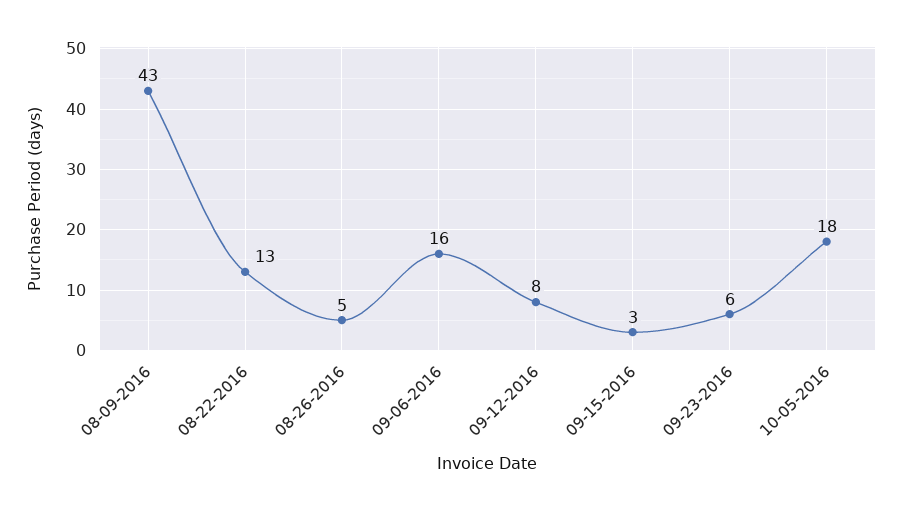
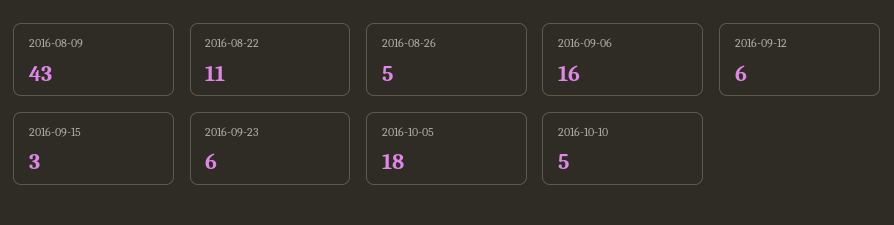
08-22-2016: 13 -> 11
09-12-2016: 8 -> 6
2016-10-10: none -> 5

